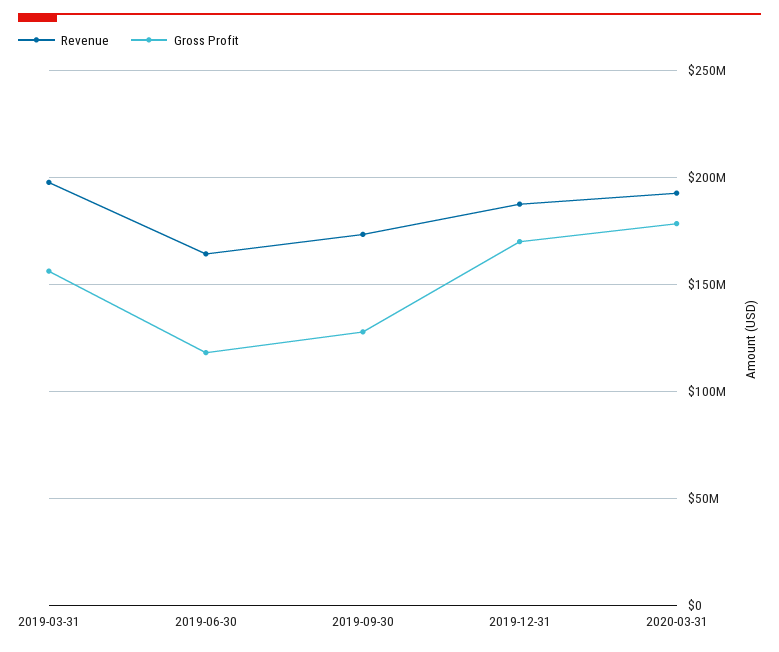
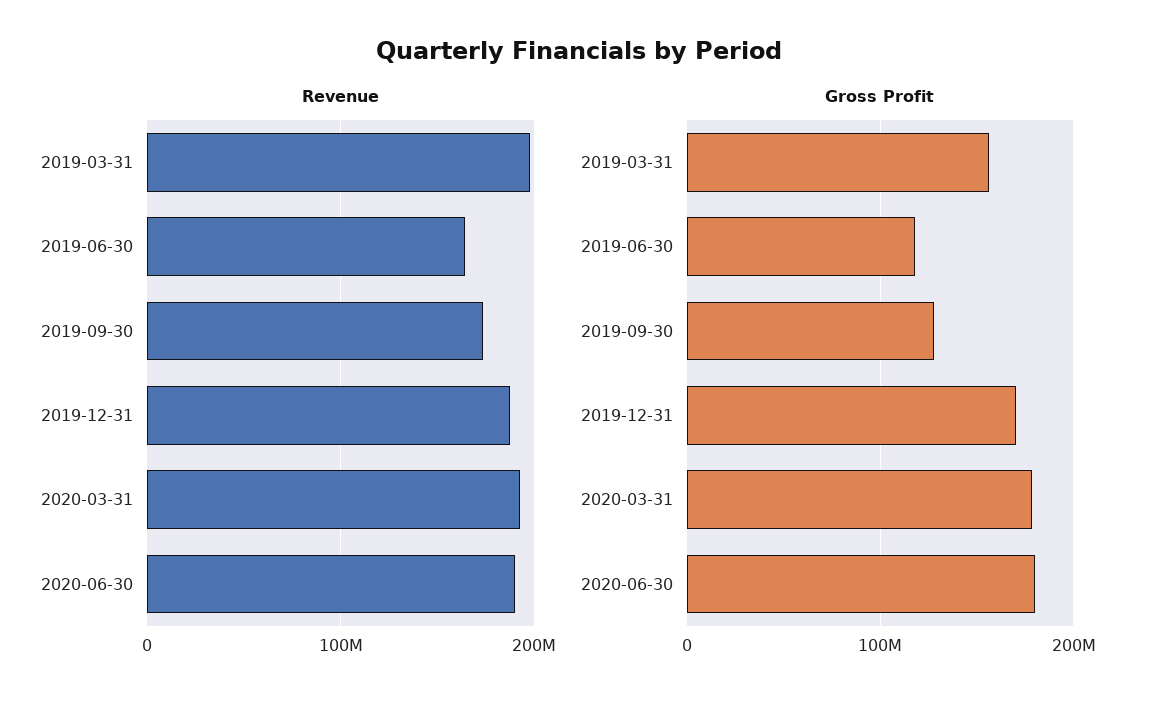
Revenue, 2020-06-30: none -> 190000000
Gross Profit, 2020-06-30: none -> 180000000

